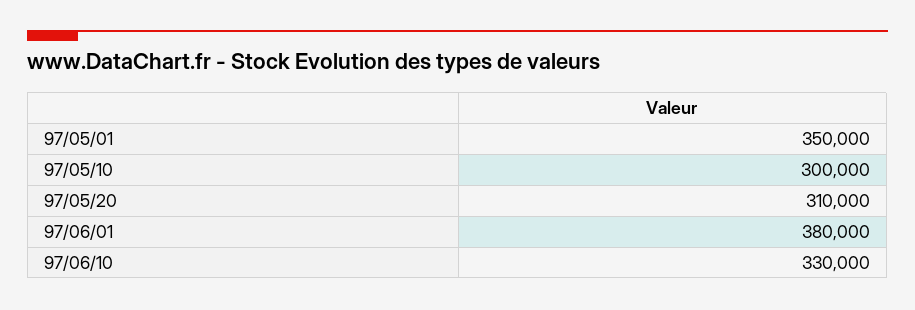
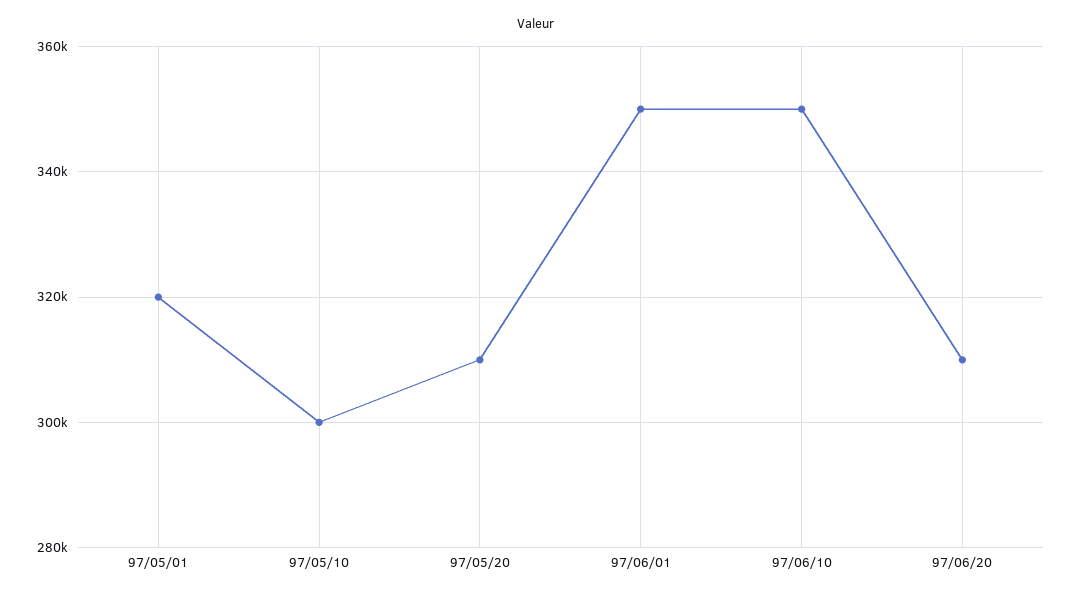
97/05/01: 350000 -> 320000
97/06/01: 380000 -> 350000
97/06/10: 330000 -> 350000
97/06/20: none -> 310000

